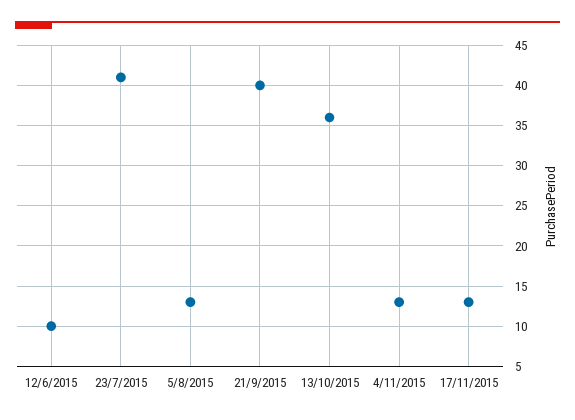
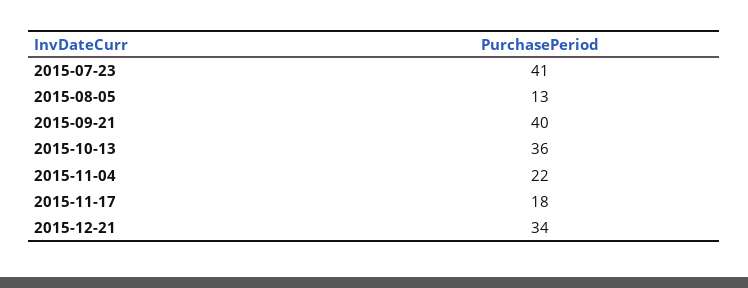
12/6/2015: 10 -> none
4/11/2015: 13 -> 22
17/11/2015: 13 -> 18
2015-12-21: none -> 34

